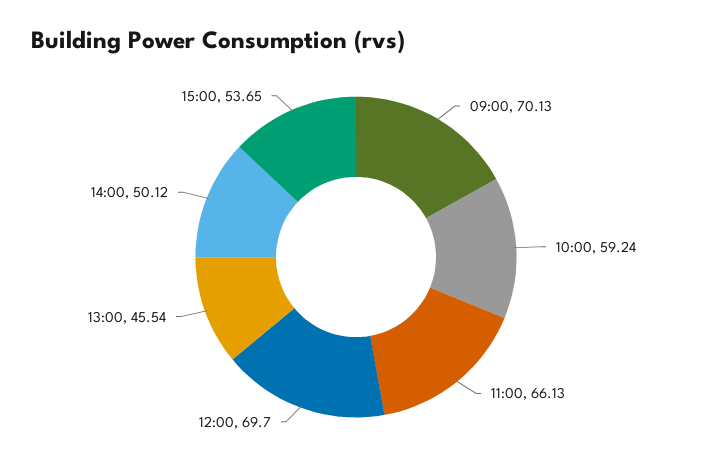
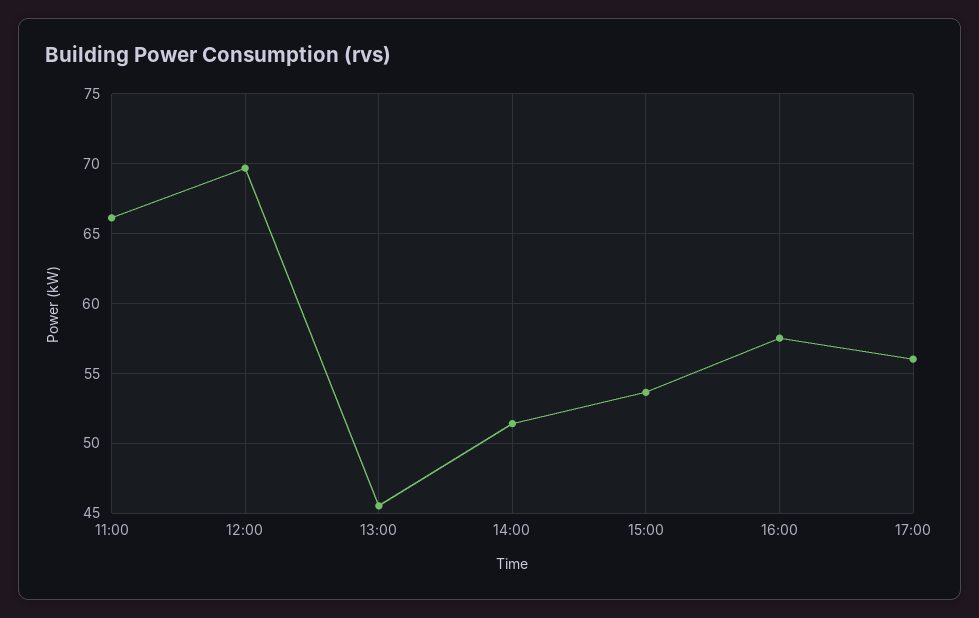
09:00: 70.13 -> none
10:00: 59.24 -> none
14:00: 50.12 -> 51.5
16:00: none -> 57.5
17:00: none -> 56

